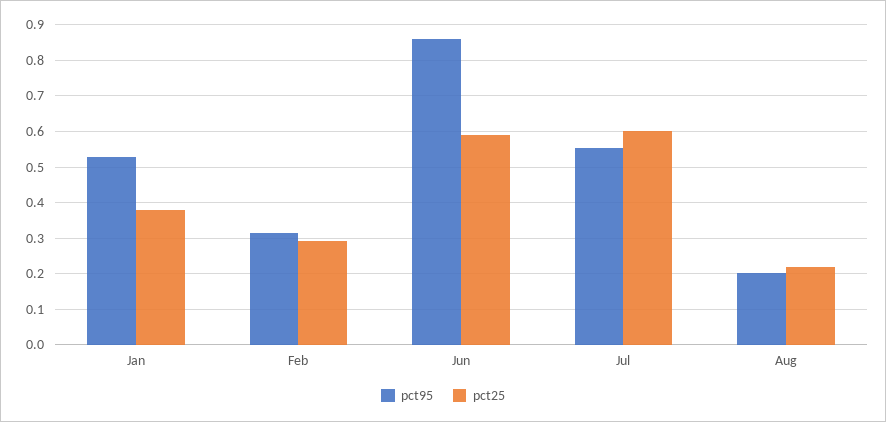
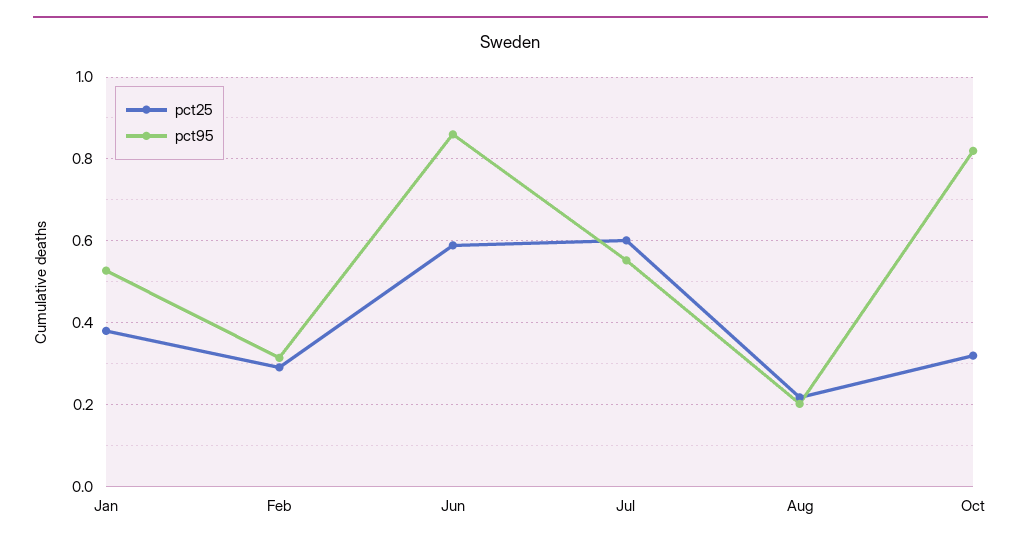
pct25, Oct: none -> 0.32
pct95, Oct: none -> 0.82

